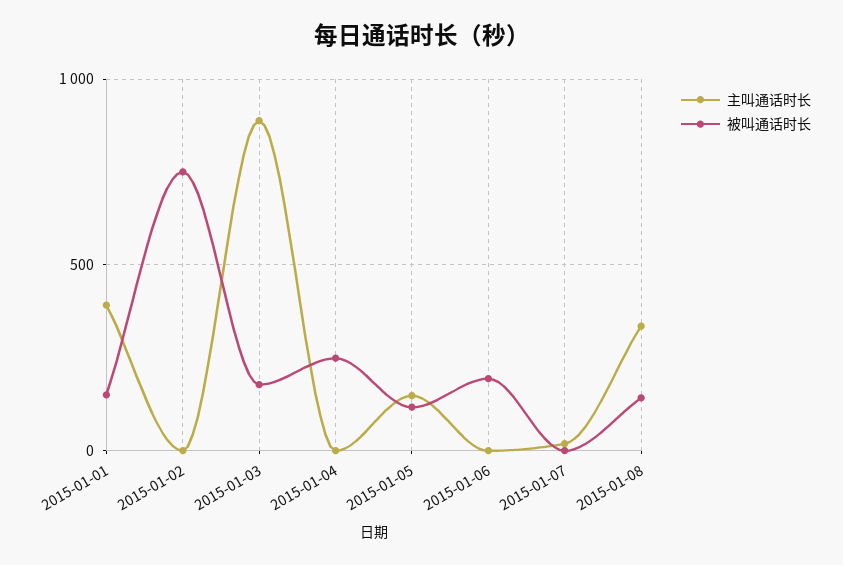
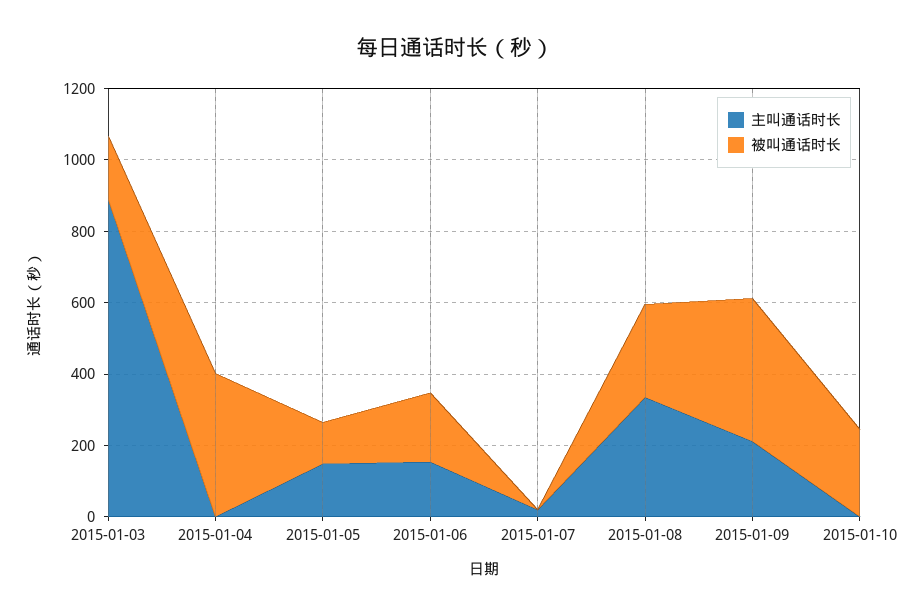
主叫通话时长, 2015-01-01: 400 -> none
被叫通话时长, 2015-01-01: 150 -> none
主叫通话时长, 2015-01-02: 0 -> none
被叫通话时长, 2015-01-02: 750 -> none
被叫通话时长, 2015-01-04: 250 -> 400
主叫通话时长, 2015-01-06: 0 -> 150
被叫通话时长, 2015-01-08: 150 -> 250
主叫通话时长, 2015-01-09: none -> 200
被叫通话时长, 2015-01-09: none -> 400
主叫通话时长, 2015-01-10: none -> 0
被叫通话时长, 2015-01-10: none -> 250

